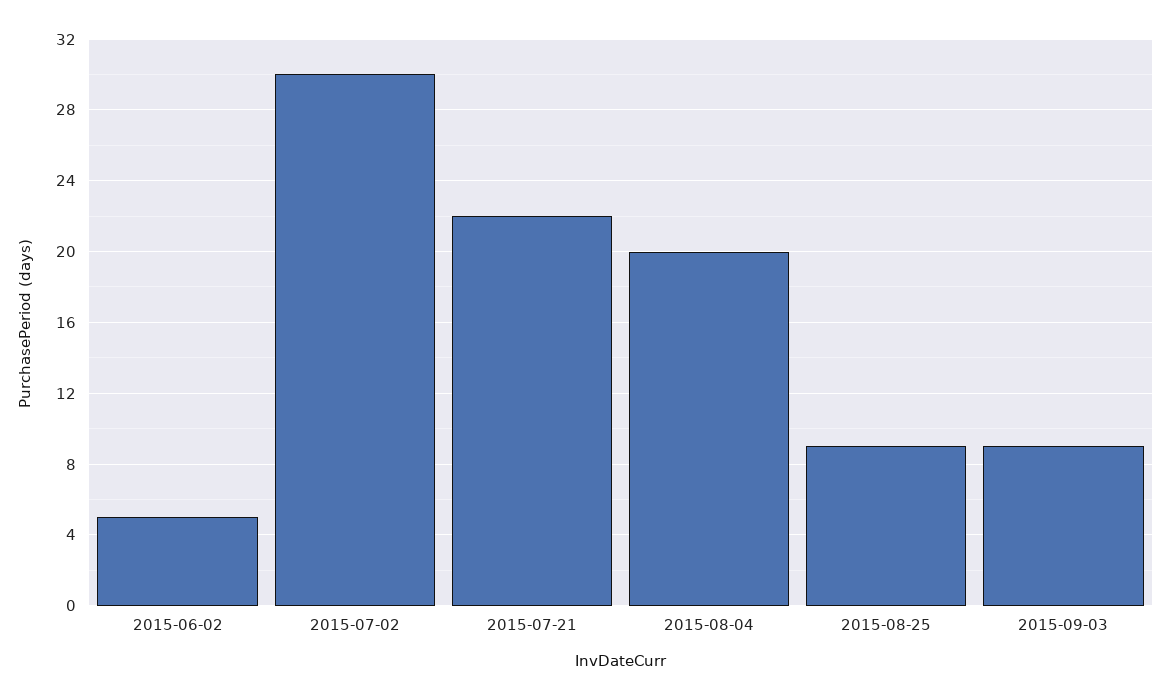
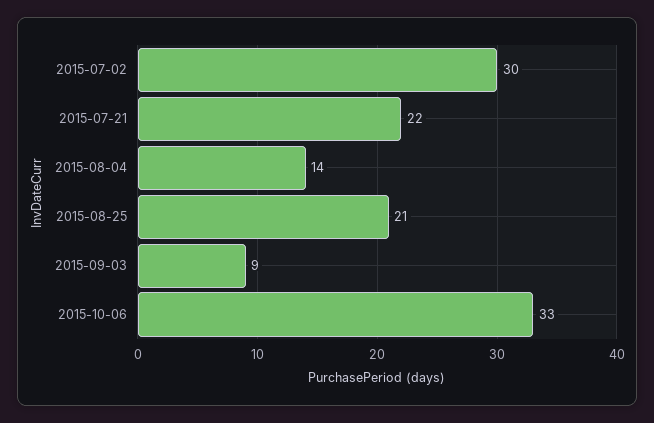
2015-06-02: 5 -> none
2015-08-04: 20 -> 14
2015-08-25: 9 -> 21
2015-10-06: none -> 33

